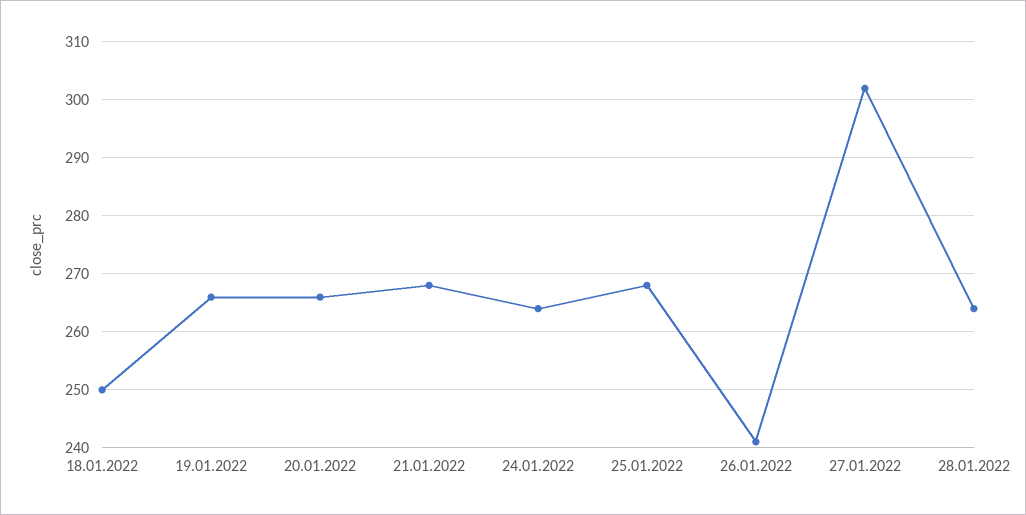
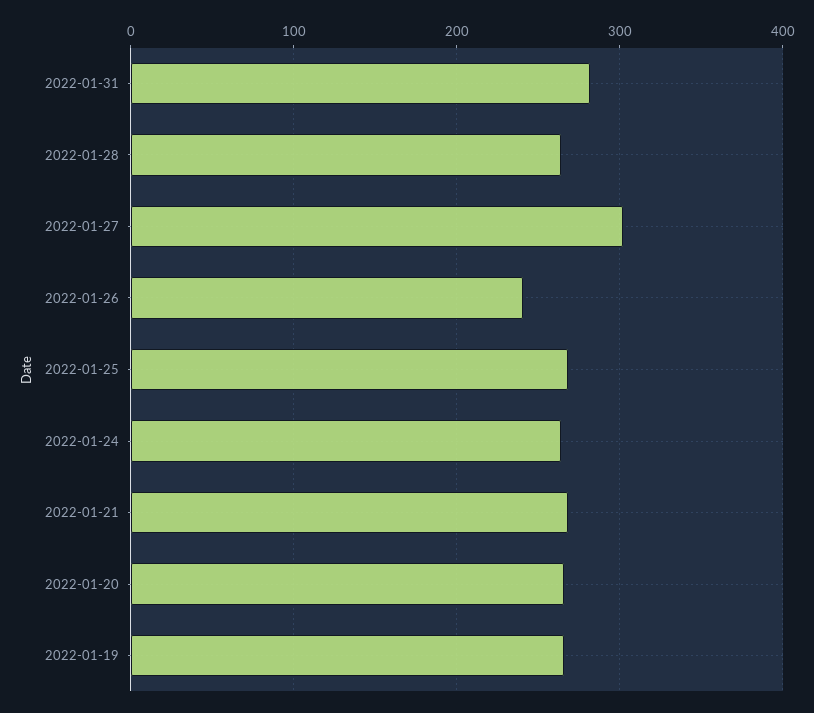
18.01.2022: 250 -> none
2022-01-31: none -> 280

